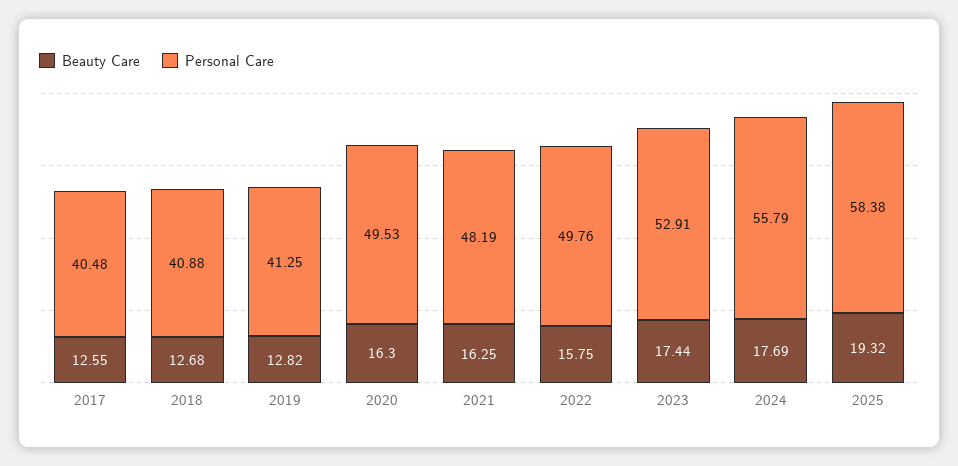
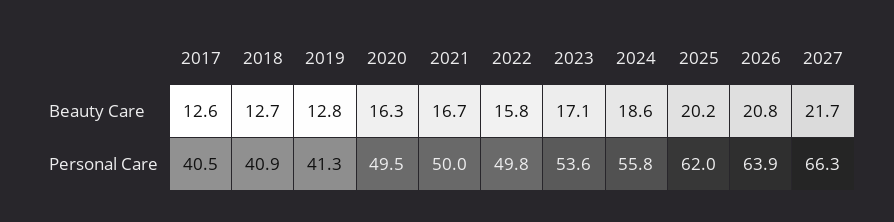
Beauty Care, 2021: 16.25 -> 16.7
Personal Care, 2021: 48.19 -> 50
Beauty Care, 2023: 17.44 -> 17.1
Personal Care, 2023: 52.91 -> 53.6
Beauty Care, 2024: 17.69 -> 18.6
Beauty Care, 2025: 19.32 -> 20.2
Personal Care, 2025: 58.38 -> 62
Beauty Care, 2026: none -> 20.8
Beauty Care, 2027: none -> 21.7
Personal Care, 2026: none -> 63.9
Personal Care, 2027: none -> 66.3

